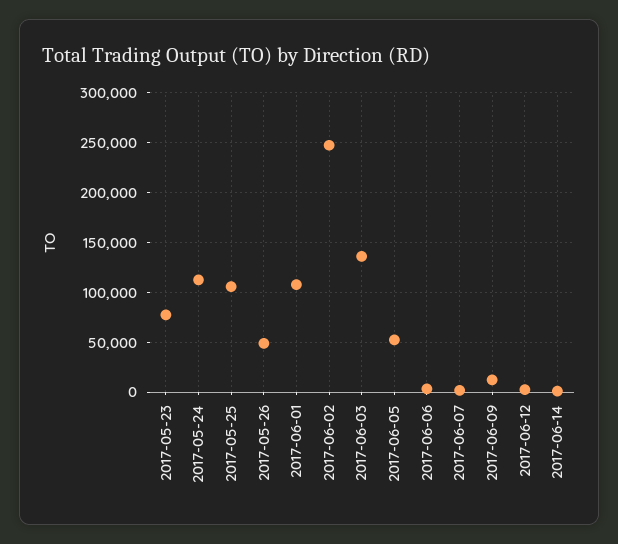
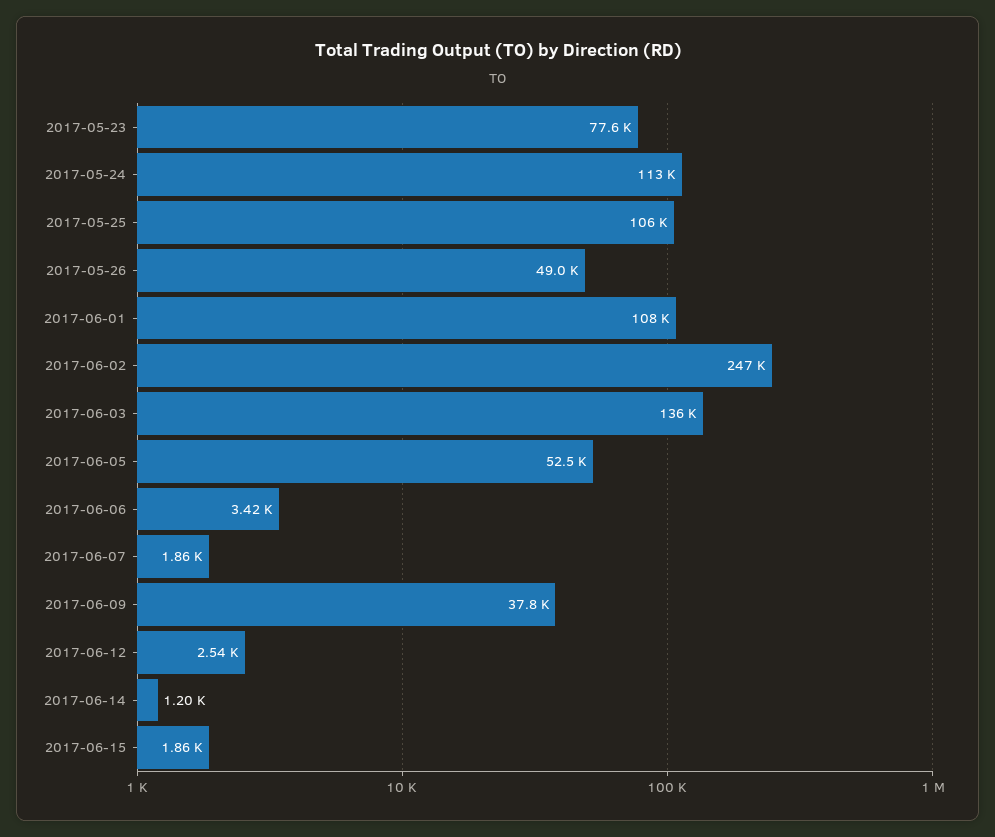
2017-06-09: 10000 -> 37800
2017-06-15: none -> 1860

